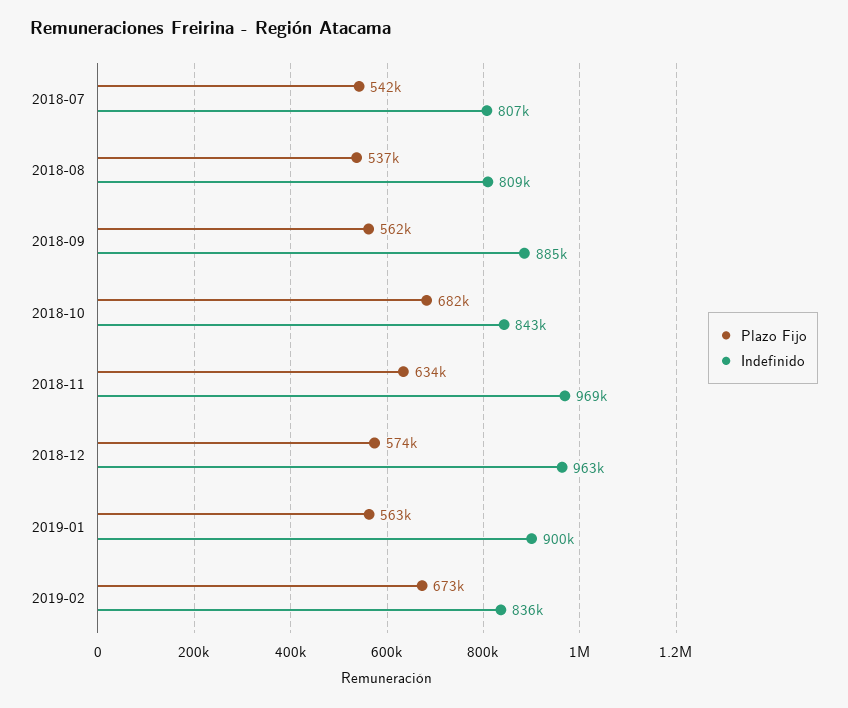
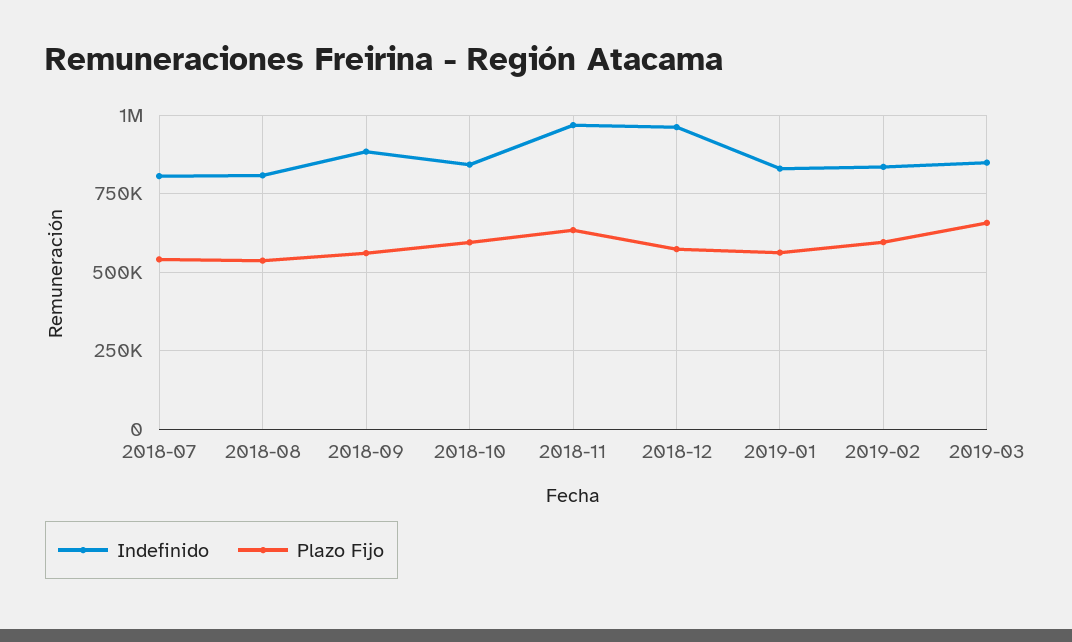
Plazo Fijo, 2018-10: 682000 -> 600000
Indefinido, 2019-01: 900000 -> 825000
Plazo Fijo, 2019-02: 673000 -> 600000
Indefinido, 2019-03: none -> 850000
Plazo Fijo, 2019-03: none -> 650000

